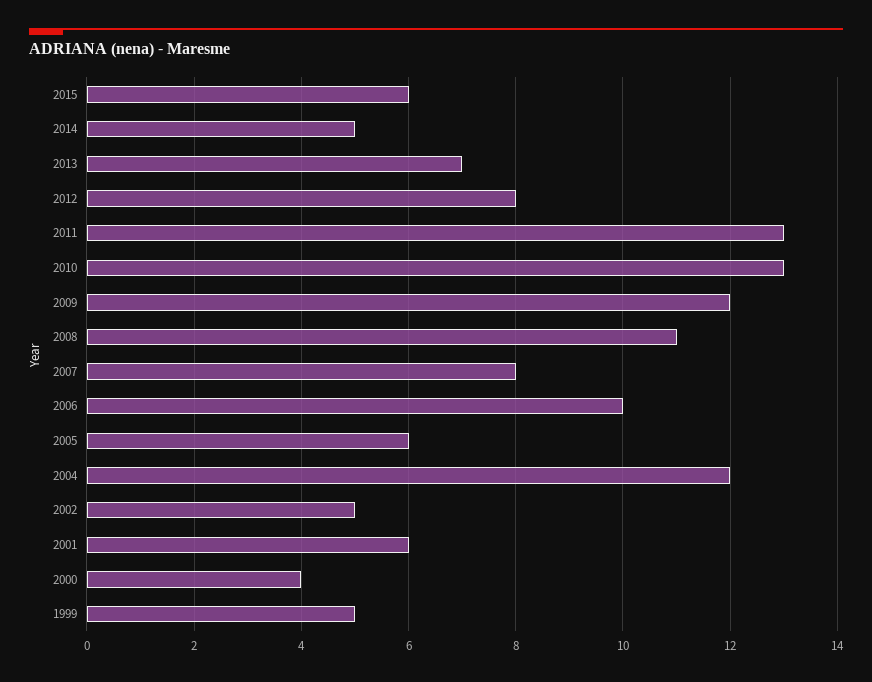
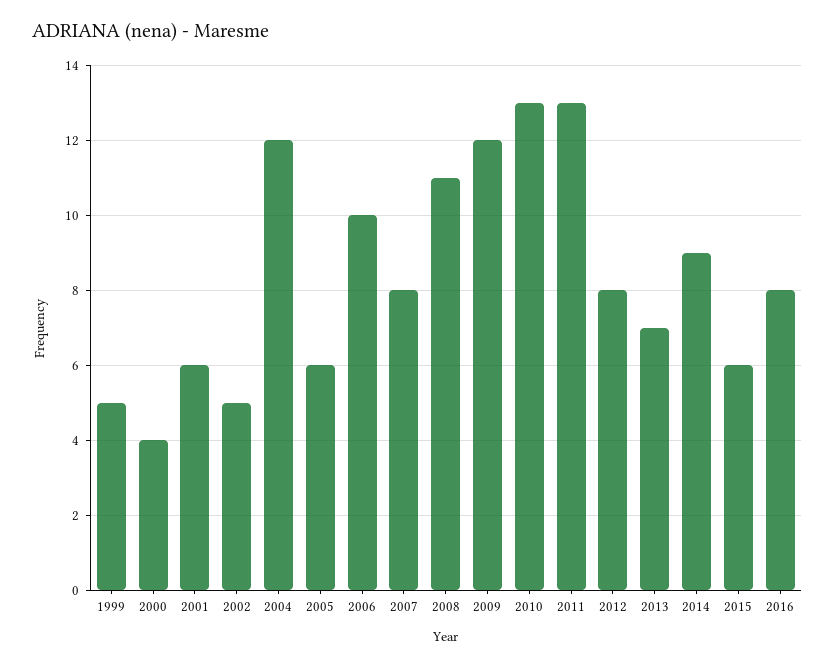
2014: 5 -> 9
2016: none -> 8

